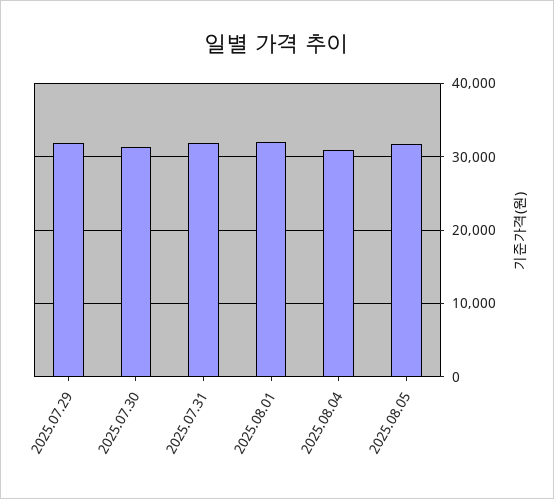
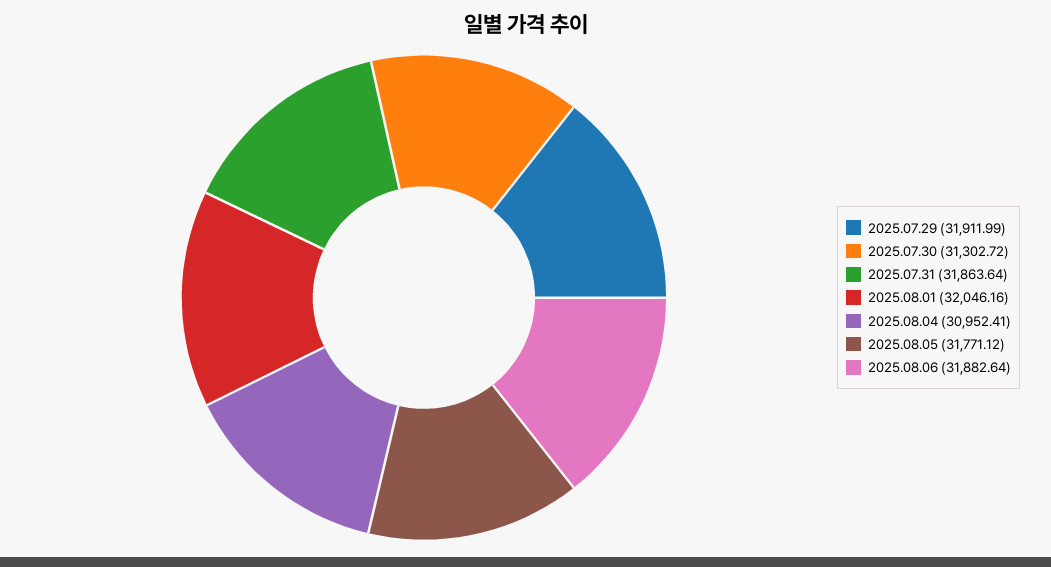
2025.08.06: none -> 31882.64

